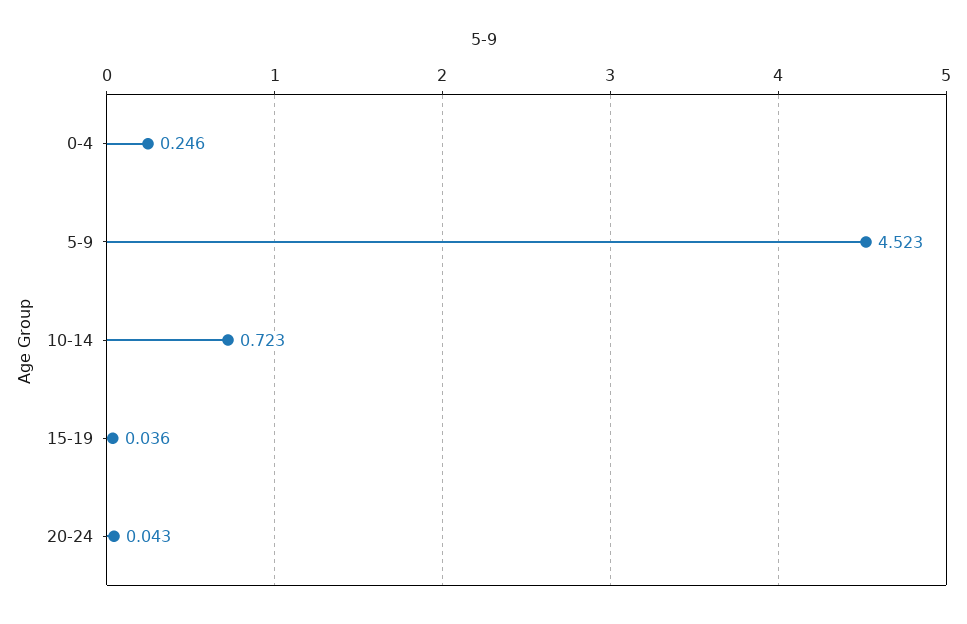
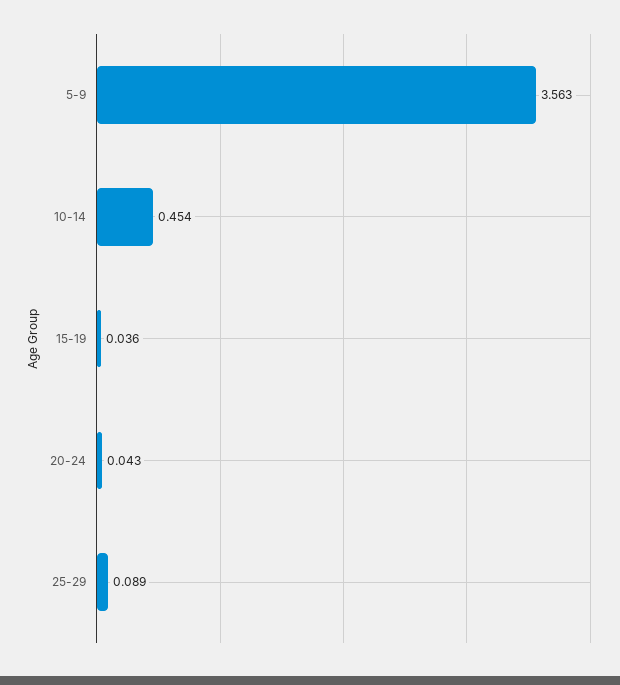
0-4: 0.246 -> none
5-9: 4.523 -> 3.563
10-14: 0.723 -> 0.454
25-29: none -> 0.089

